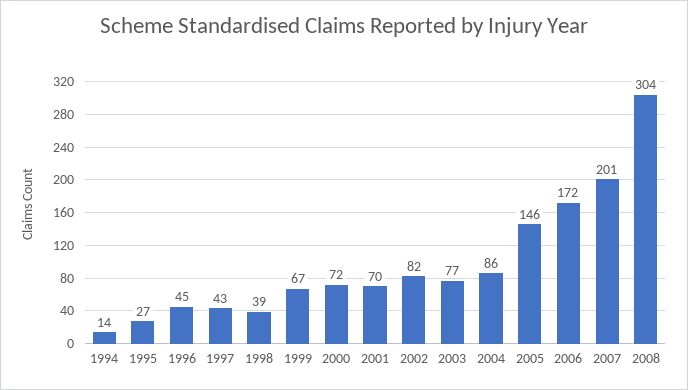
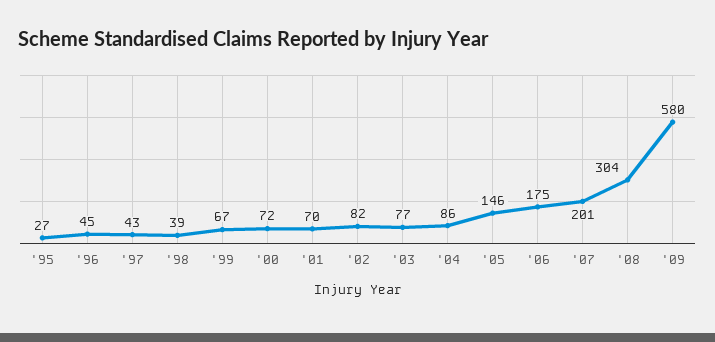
1994: 14 -> none
2006: 172 -> 175
'09: none -> 580

